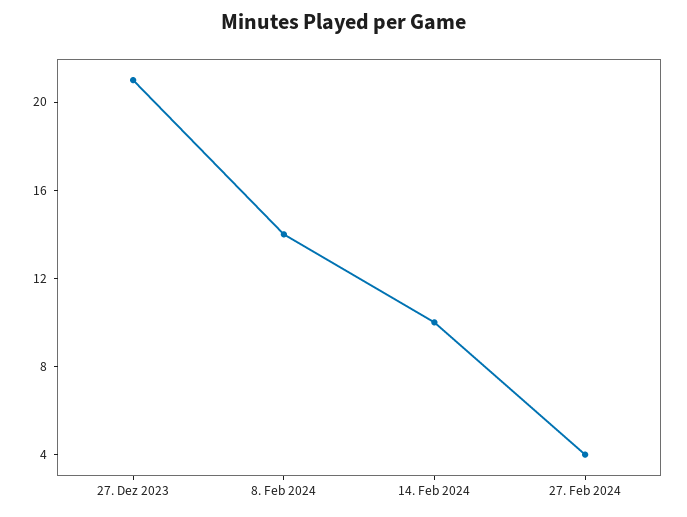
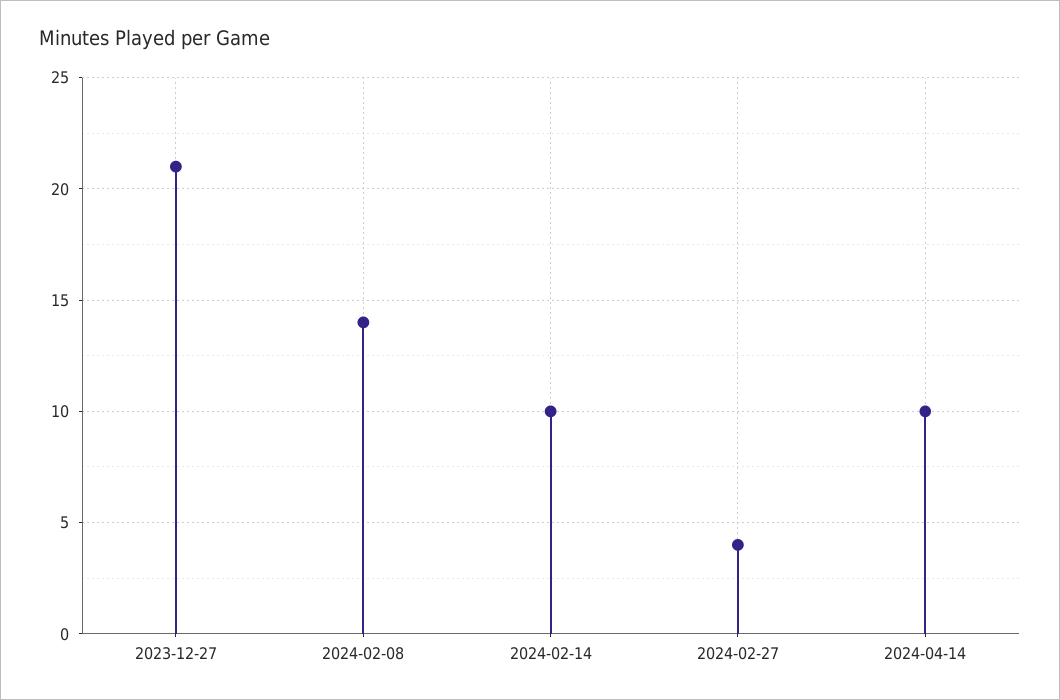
2024-04-14: none -> 10

